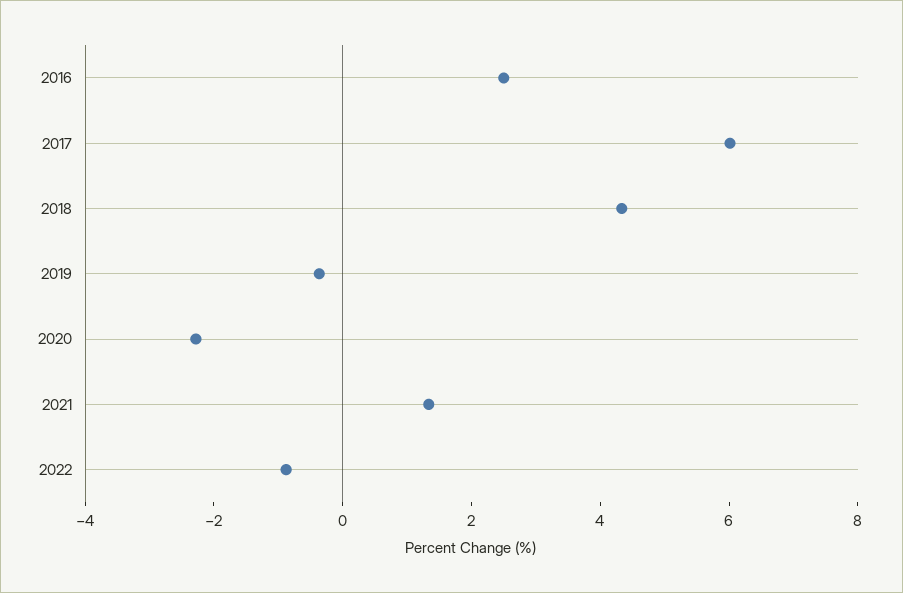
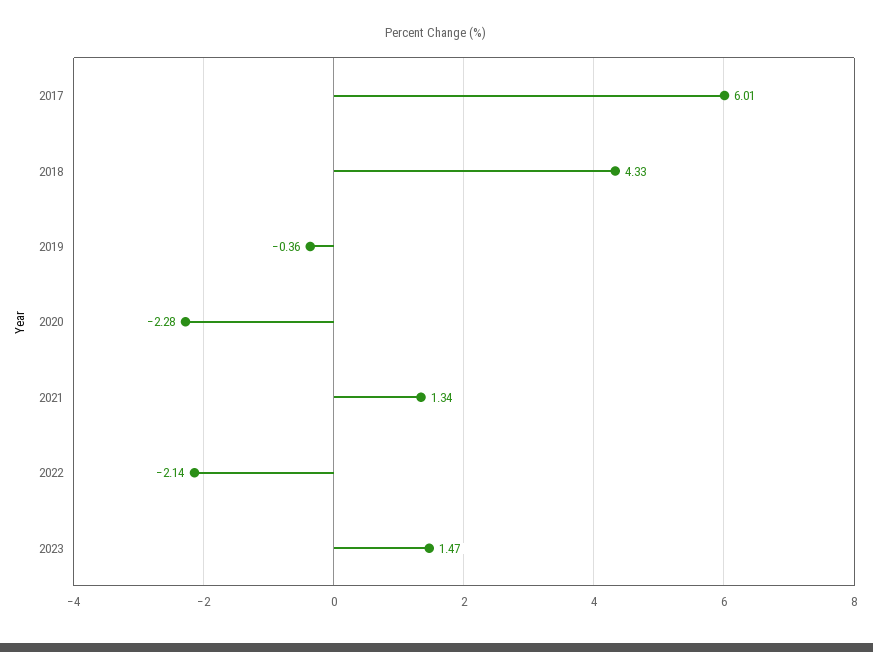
2016: 2.5 -> none
2022: -1 -> -2.14
2023: none -> 1.47

